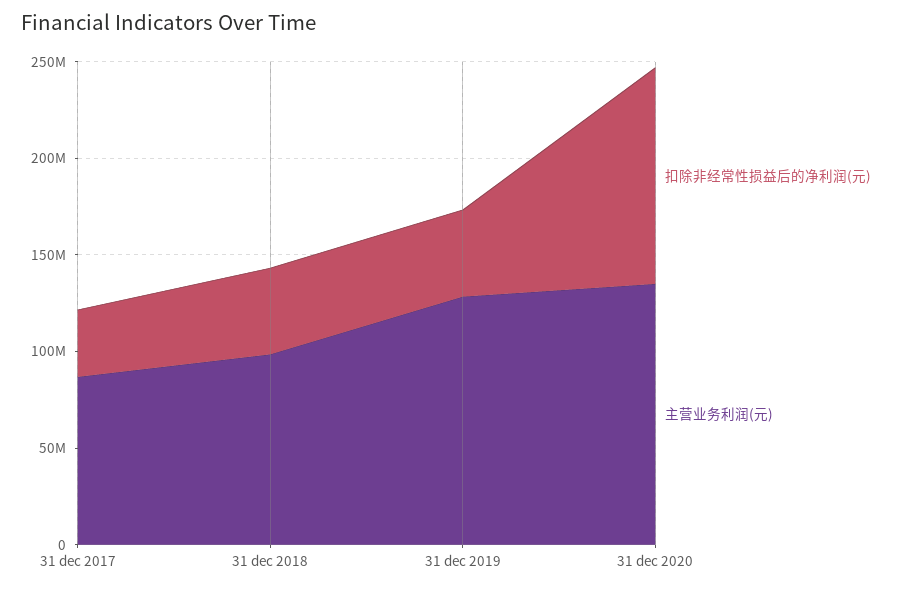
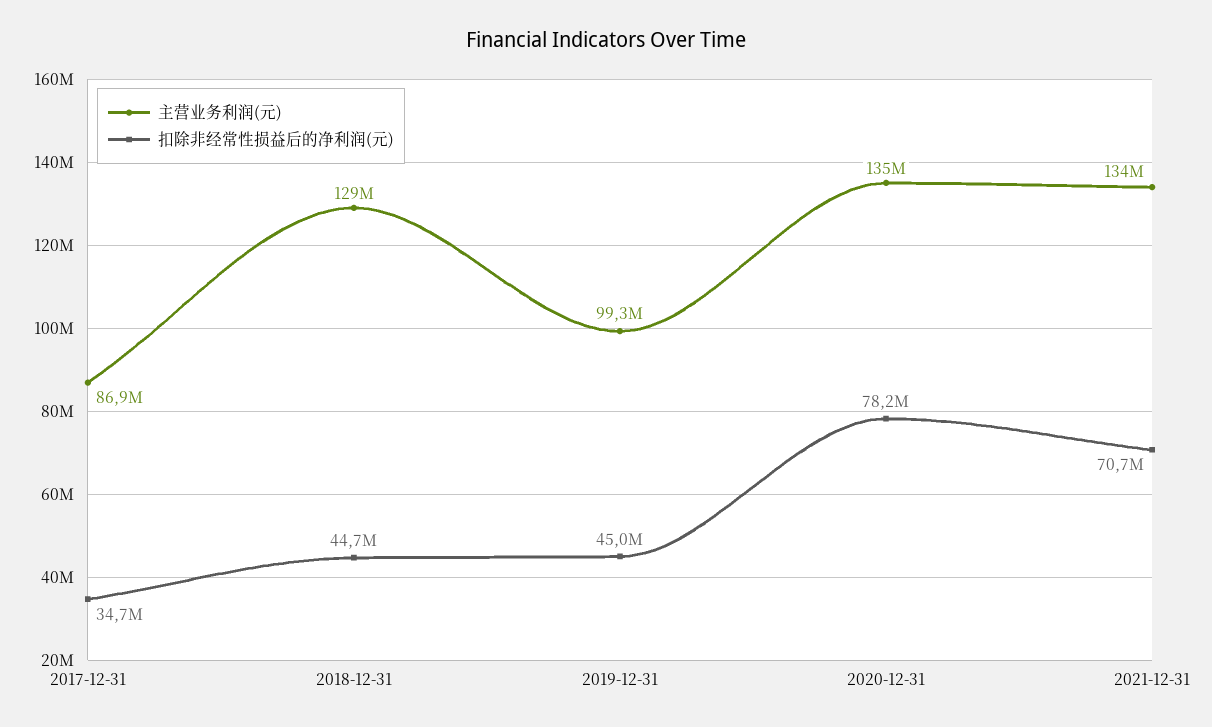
主营业务利润(元), 31 dec 2018: 100000000 -> 129000000
主营业务利润(元), 31 dec 2019: 130000000 -> 99300000
扣除非经常性损益后的净利润(元), 31 dec 2020: 110000000 -> 78200000
主营业务利润(元), 2021-12-31: none -> 134000000
扣除非经常性损益后的净利润(元), 2021-12-31: none -> 70700000

